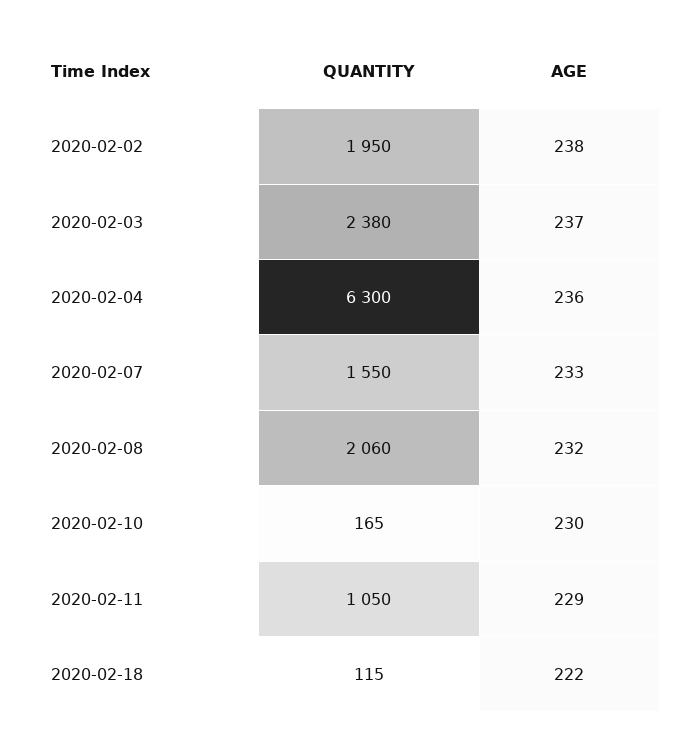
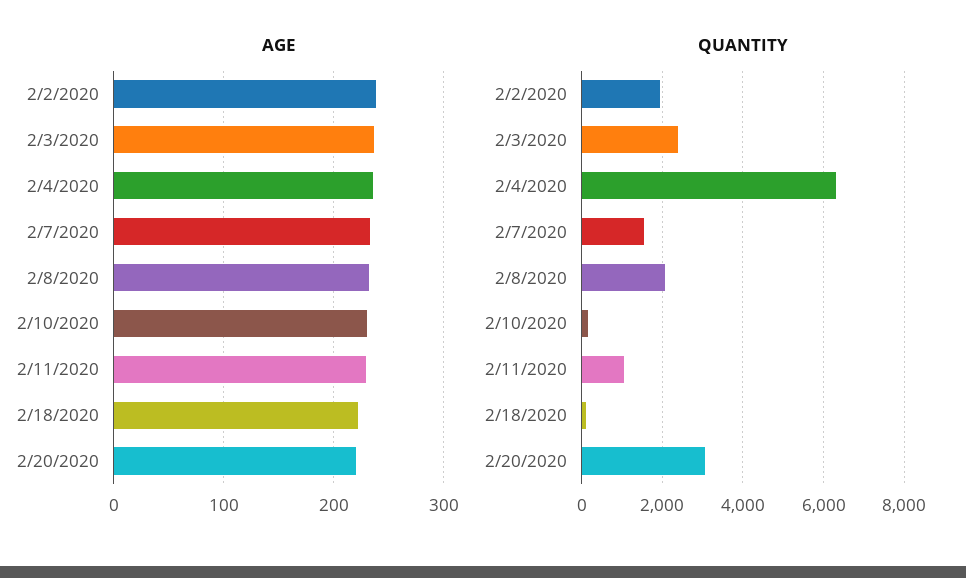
AGE, 2/20/2020: none -> 220
QUANTITY, 2/20/2020: none -> 3000

